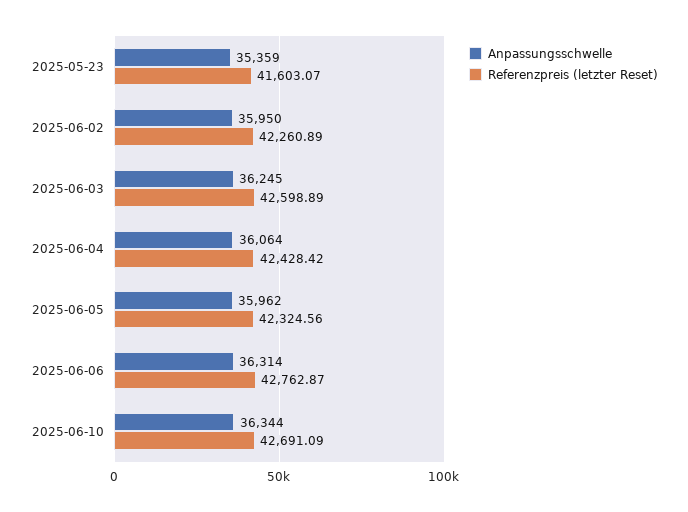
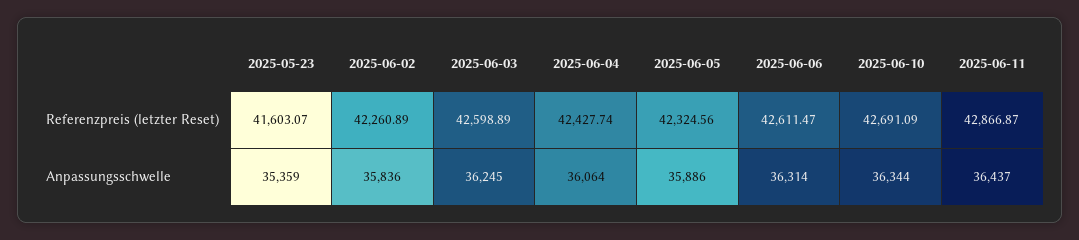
Anpassungsschwelle, 2025-06-02: 35950 -> 35836
Referenzpreis (letzter Reset), 2025-06-04: 42428.42 -> 42427.74
Anpassungsschwelle, 2025-06-05: 35962 -> 35886
Referenzpreis (letzter Reset), 2025-06-06: 42762.87 -> 42611.47
Referenzpreis (letzter Reset), 2025-06-11: none -> 42866.87
Anpassungsschwelle, 2025-06-11: none -> 36437

